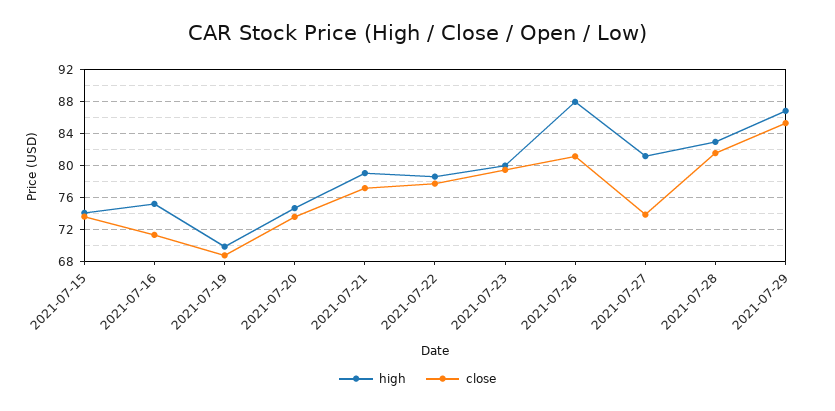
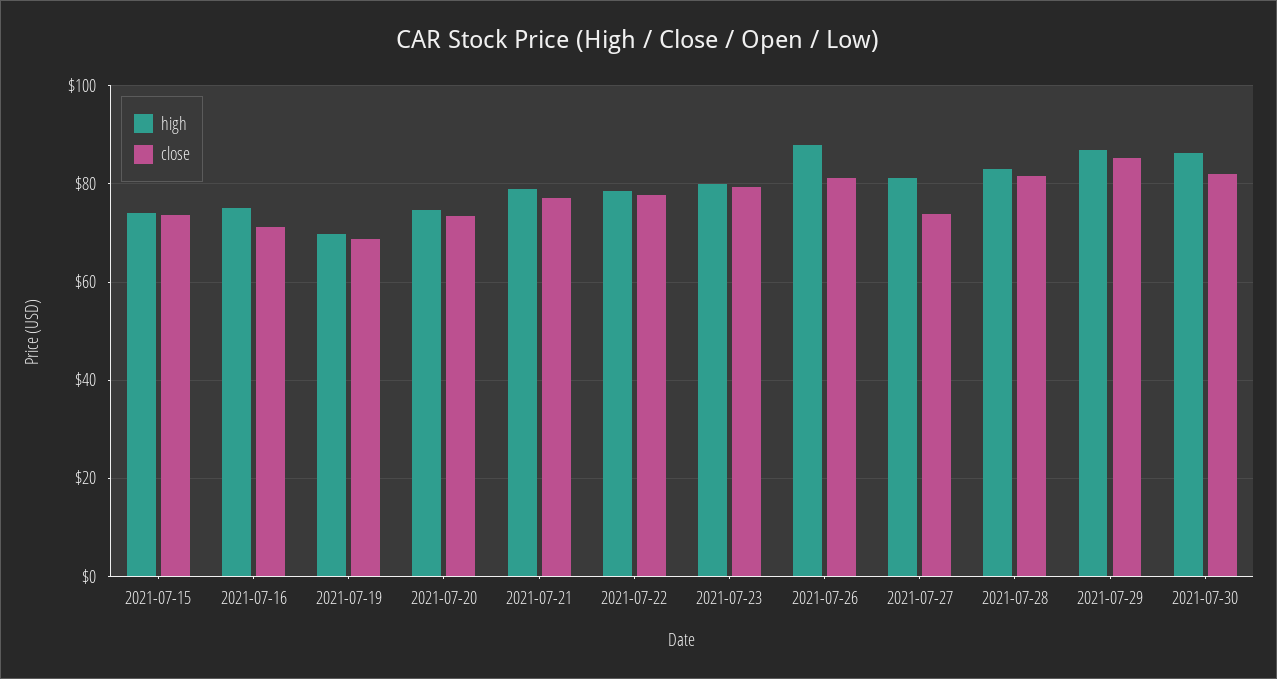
high, 2021-07-30: none -> 86
close, 2021-07-30: none -> 82

